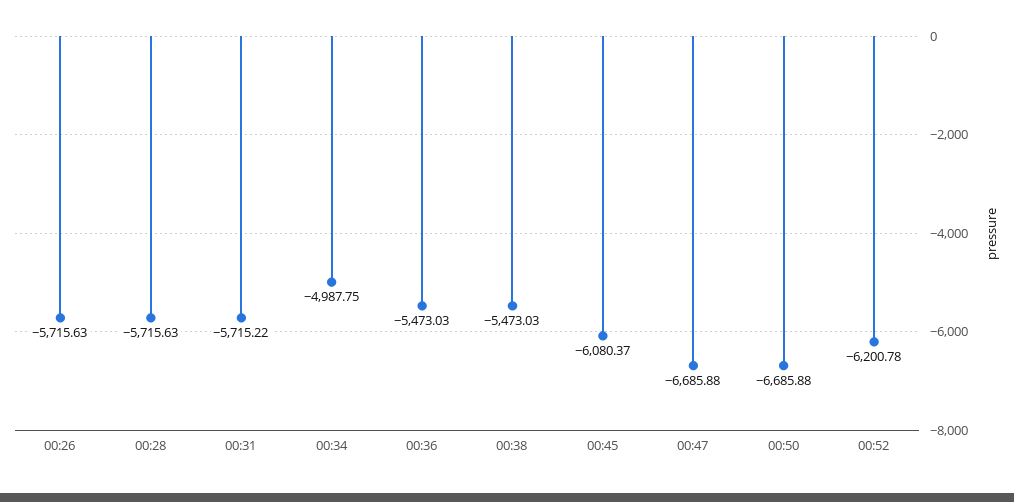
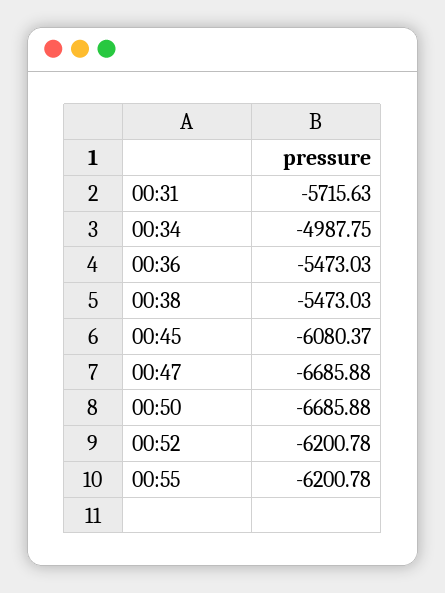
00:26: -5715.63 -> none
00:28: -5715.63 -> none
00:31: -5715.22 -> -5715.63
00:55: none -> -6200.78

